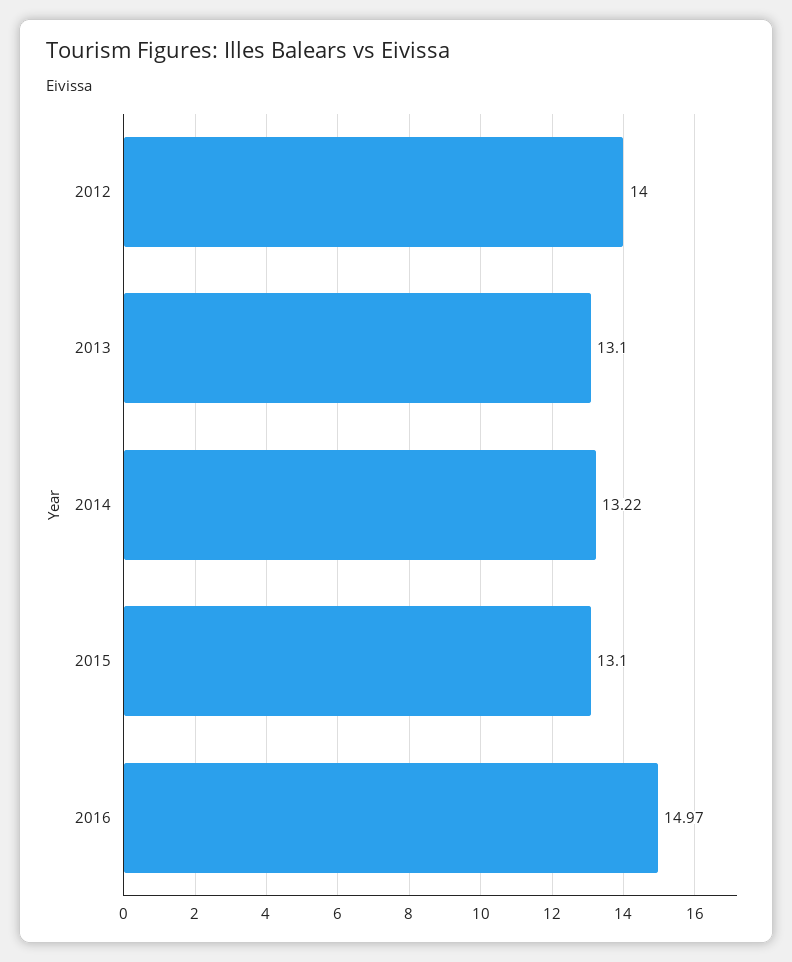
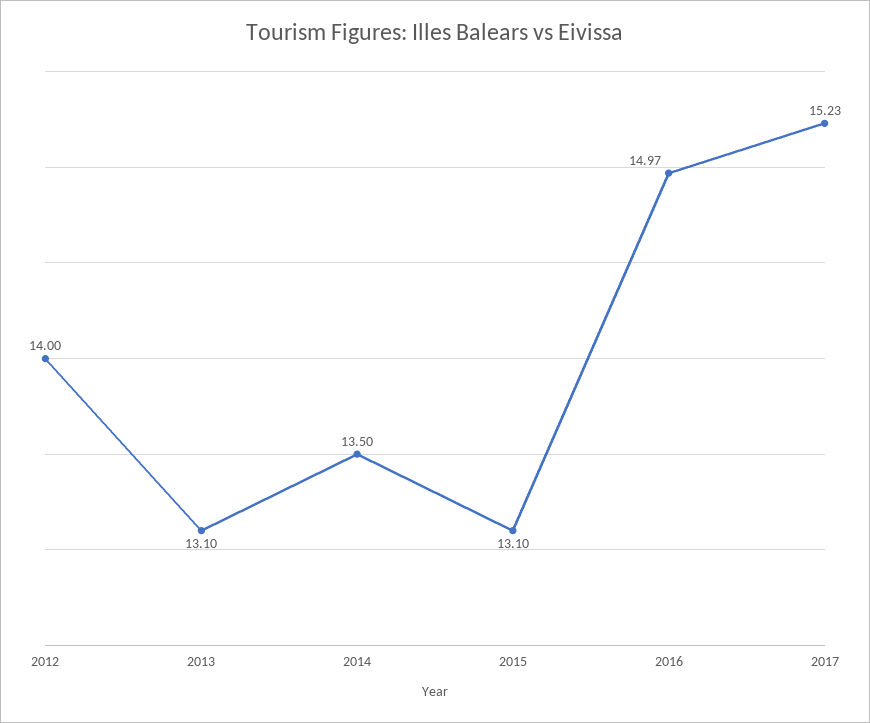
2014: 13.22 -> 13.5
2017: none -> 15.23

